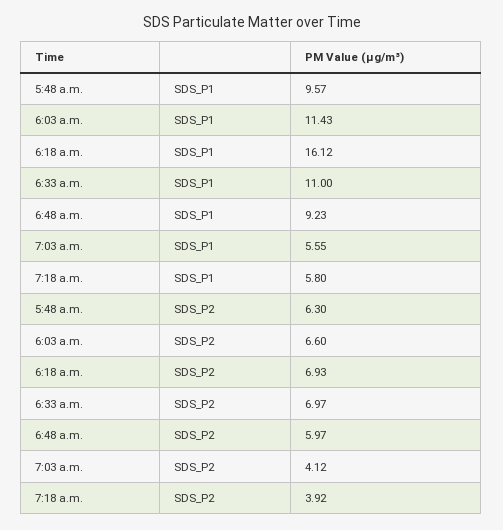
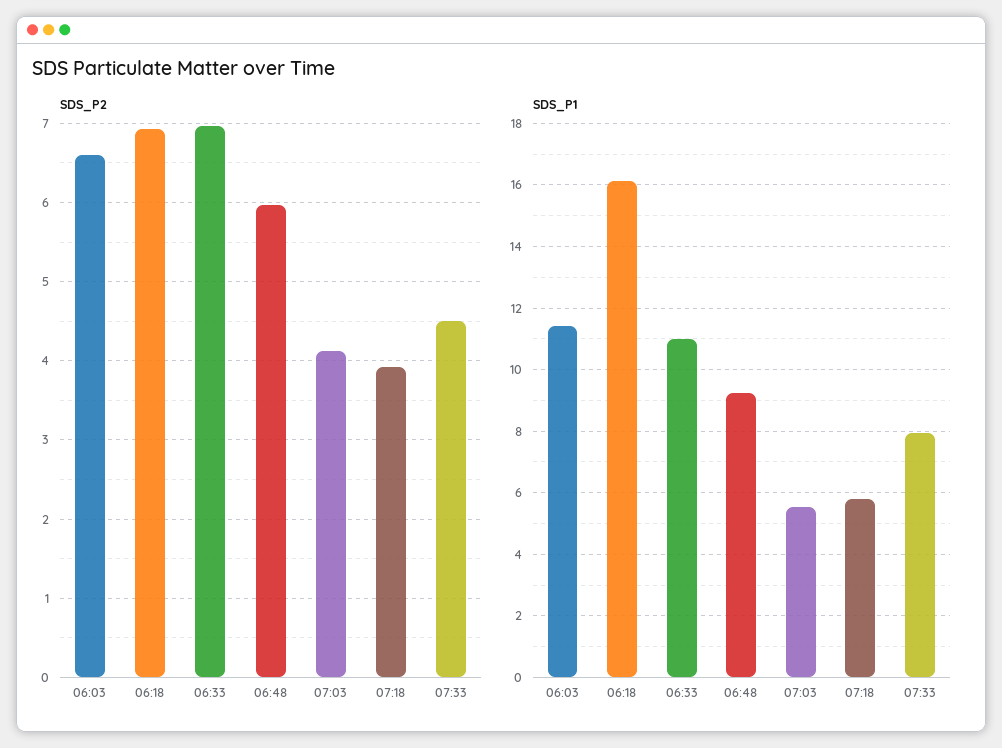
SDS_P1, 5:48 a.m.: 9.57 -> none
SDS_P2, 5:48 a.m.: 6.3 -> none
SDS_P2, 07:33: none -> 4.5
SDS_P1, 07:33: none -> 8

